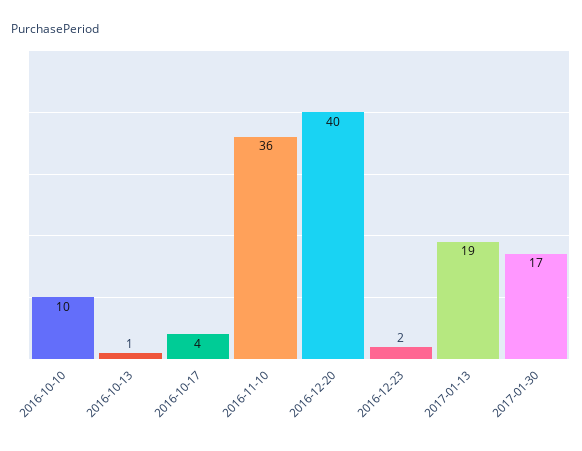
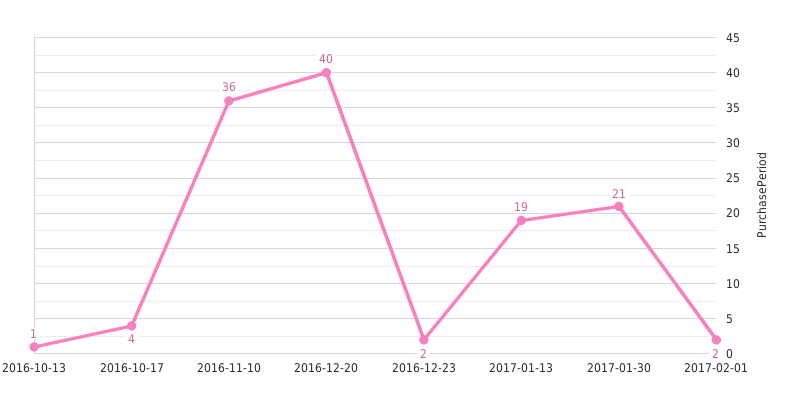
2016-10-10: 10 -> none
2017-01-30: 17 -> 21
2017-02-01: none -> 2

